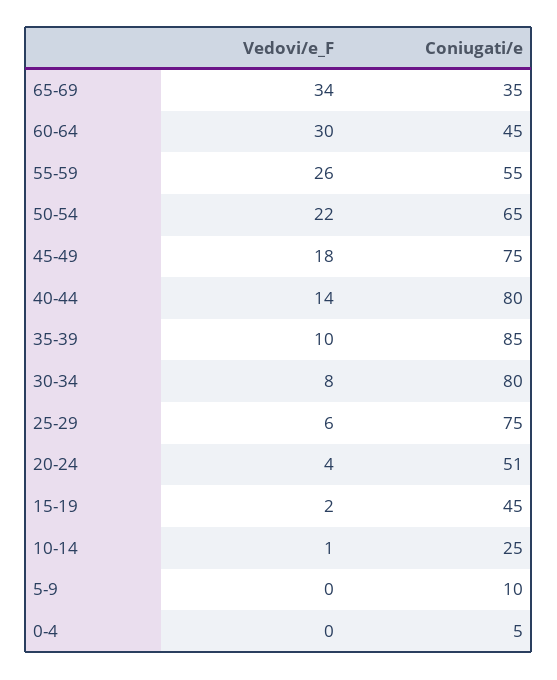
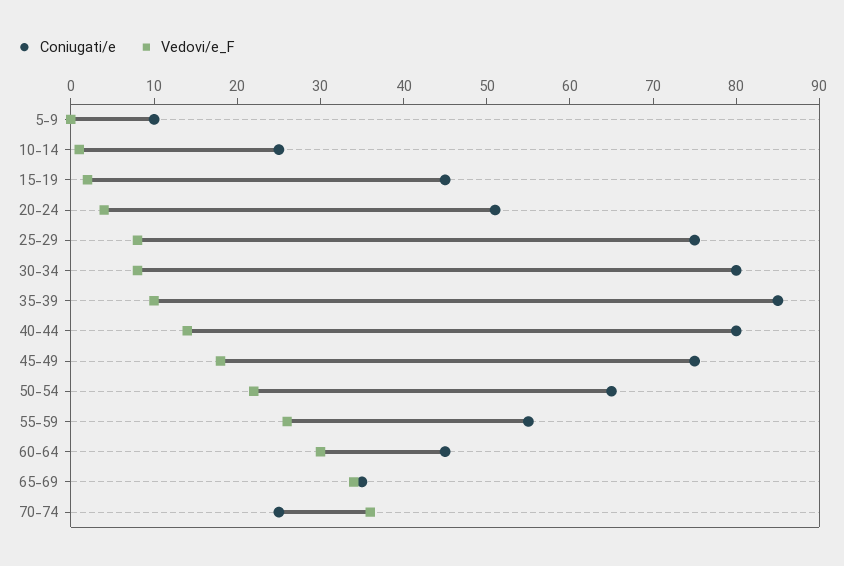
Vedovi/e_F, 25-29: 6 -> 8
Vedovi/e_F, 0-4: 0 -> none
Coniugati/e, 0-4: 5 -> none
Coniugati/e, 70-74: none -> 25
Vedovi/e_F, 70-74: none -> 36

